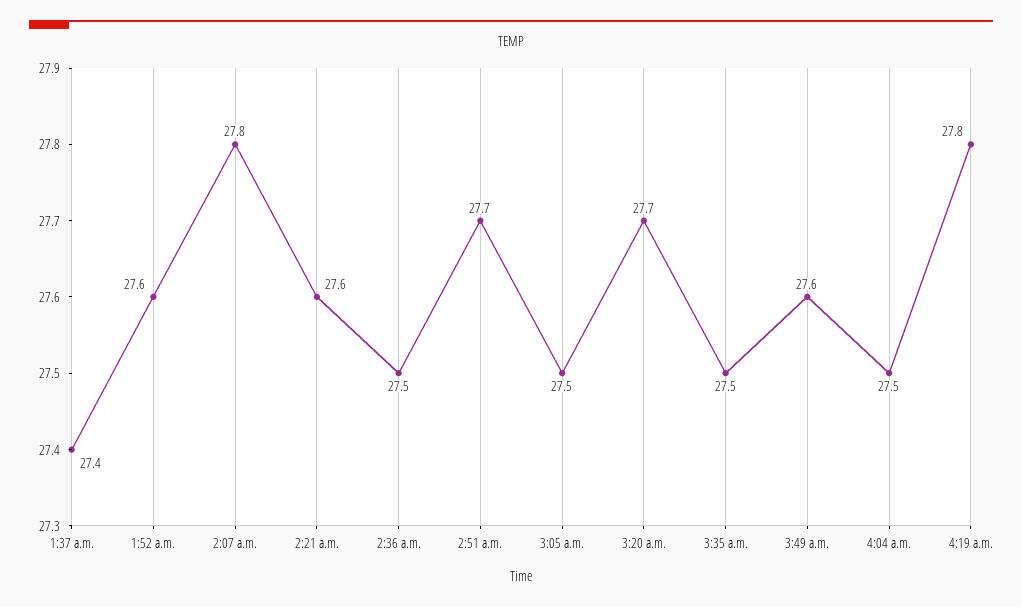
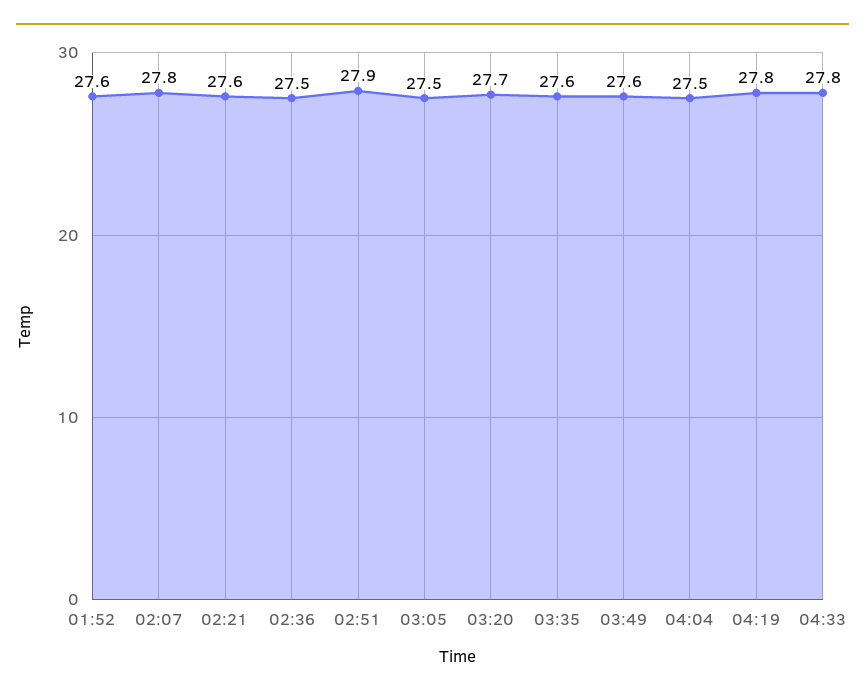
1:37 a.m.: 27.4 -> none
2:51 a.m.: 27.7 -> 27.9
3:35 a.m.: 27.5 -> 27.6
04:33: none -> 27.8

